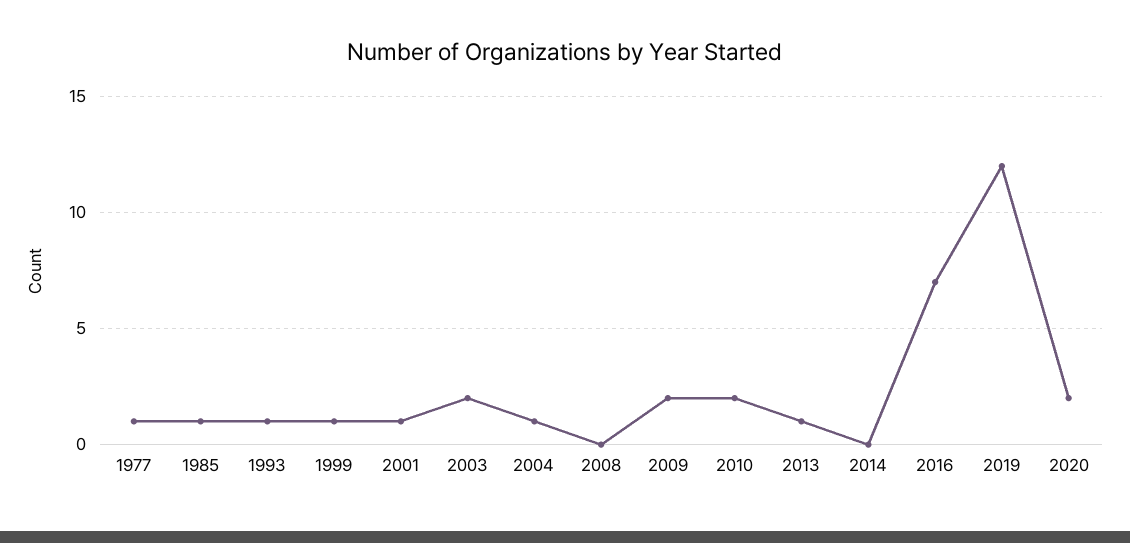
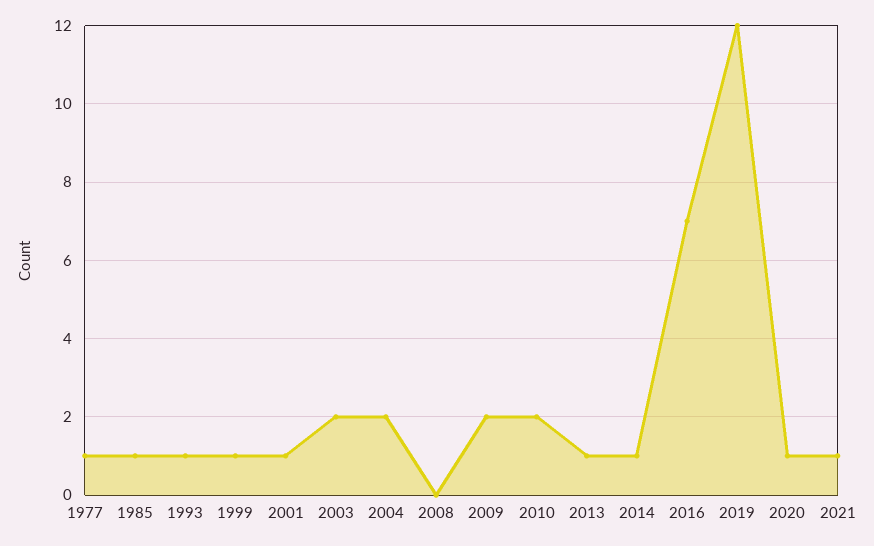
2004: 1 -> 2
2014: 0 -> 1
2020: 2 -> 1
2021: none -> 1

